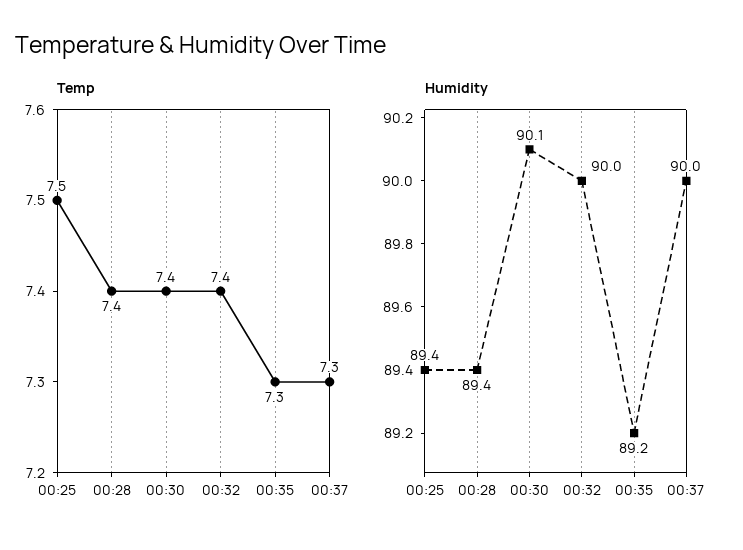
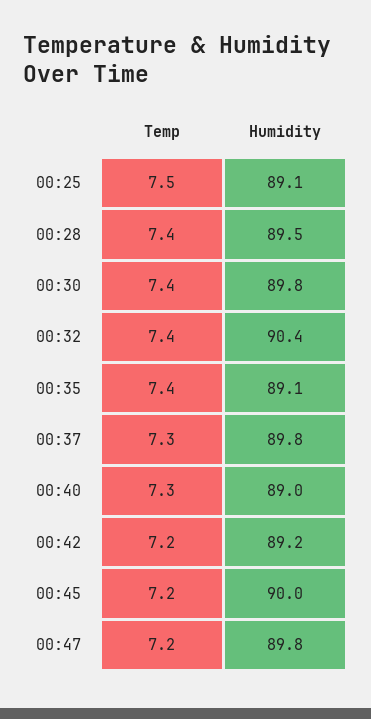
Temp, 00:35: 7.3 -> 7.4
Humidity, 00:25: 89.4 -> 89.1
Humidity, 00:28: 89.4 -> 89.5
Humidity, 00:30: 90.1 -> 89.8
Humidity, 00:32: 90 -> 90.4
Humidity, 00:35: 89.2 -> 89.1
Humidity, 00:37: 90 -> 89.8
Temp, 00:40: none -> 7.3
Humidity, 00:40: none -> 89
Temp, 00:42: none -> 7.2
Humidity, 00:42: none -> 89.2
Temp, 00:45: none -> 7.2
Humidity, 00:45: none -> 90
Temp, 00:47: none -> 7.2
Humidity, 00:47: none -> 89.8

